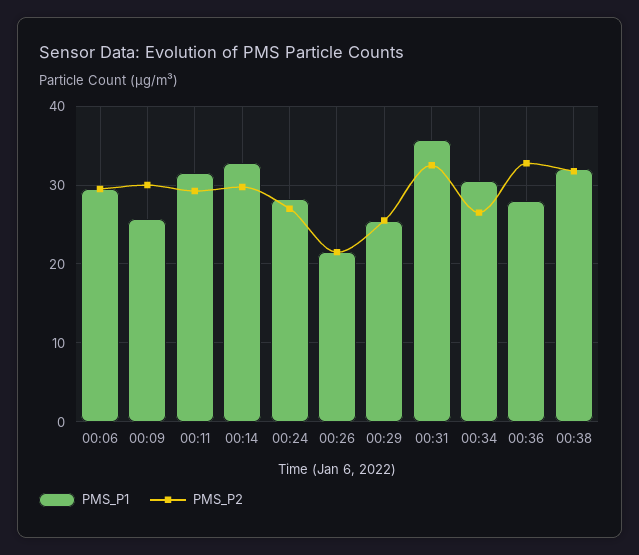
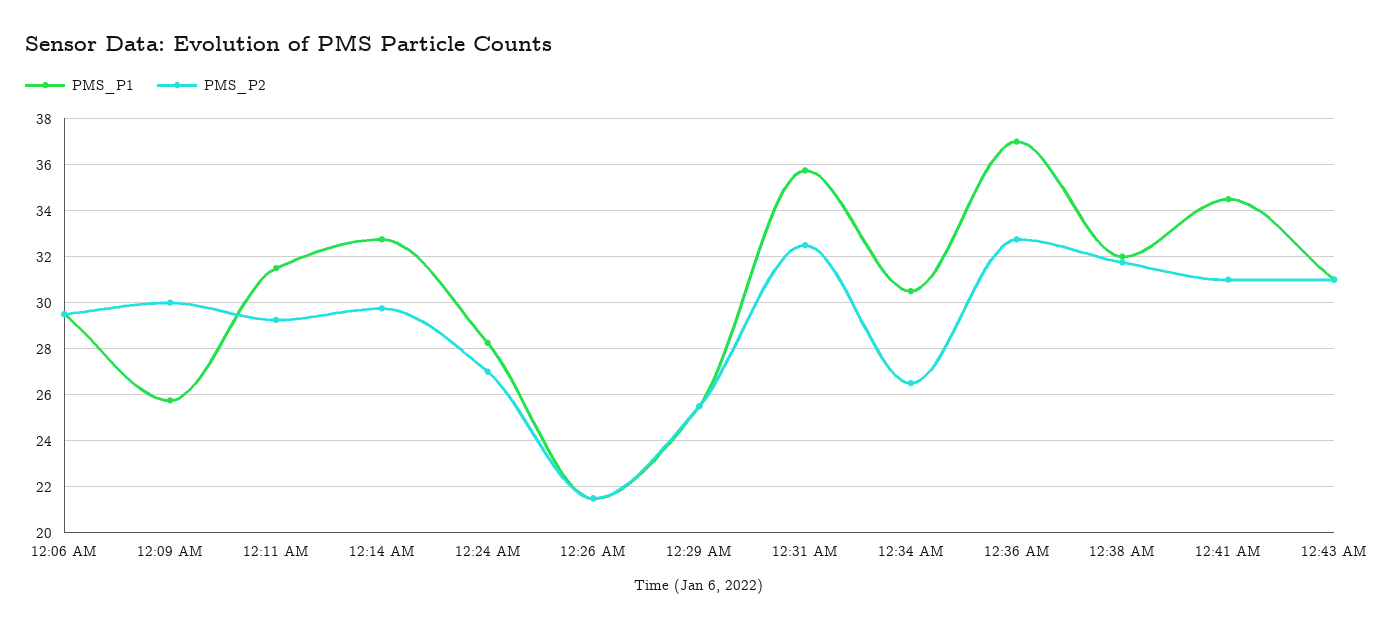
PMS_P1, 00:36: 28 -> 37
PMS_P1, 12:41 AM: none -> 34.5
PMS_P2, 12:41 AM: none -> 31
PMS_P1, 12:43 AM: none -> 31
PMS_P2, 12:43 AM: none -> 31

